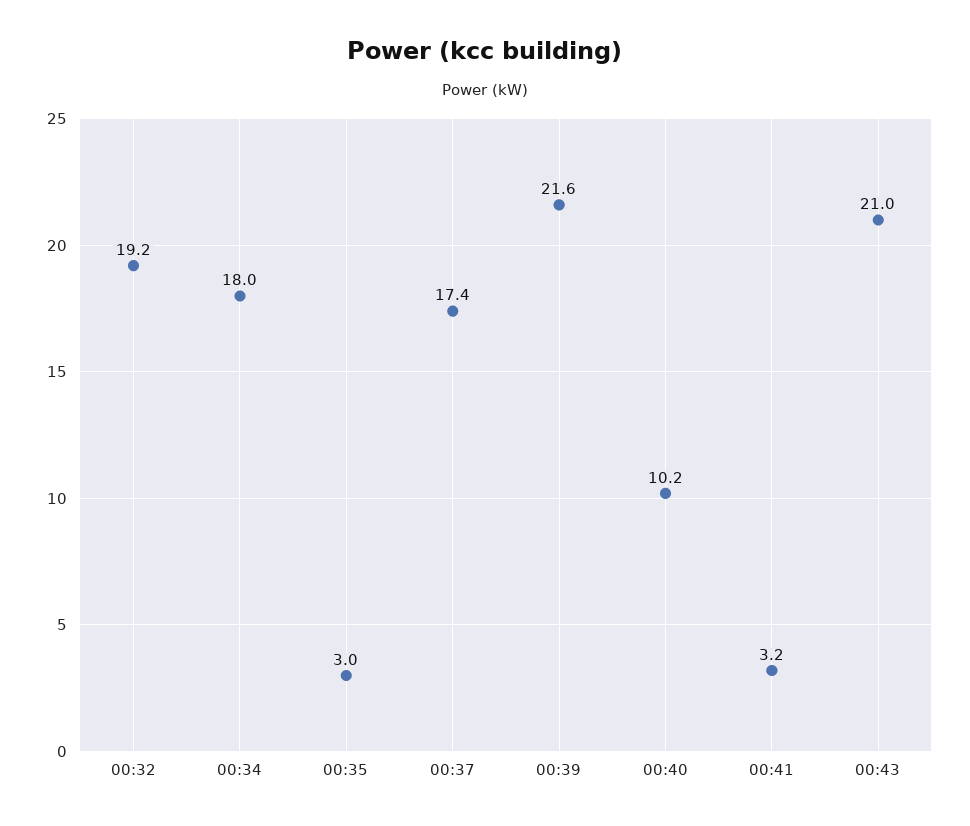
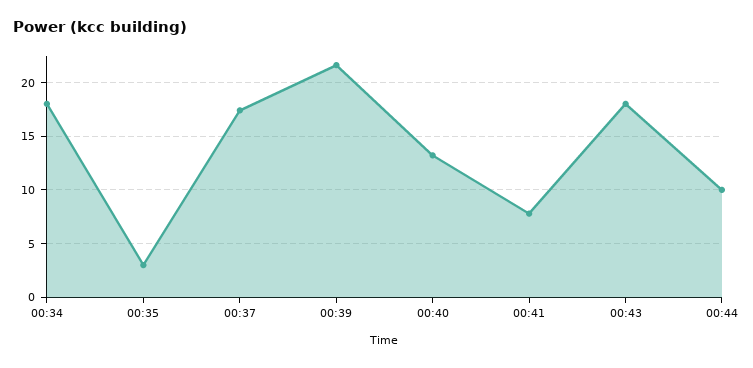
00:32: 19.2 -> none
00:40: 10.2 -> 13
00:41: 3.2 -> 8
00:43: 21 -> 18
00:44: none -> 10

